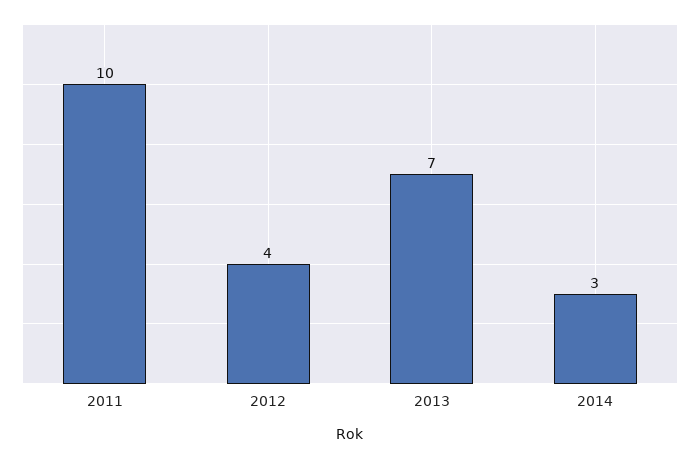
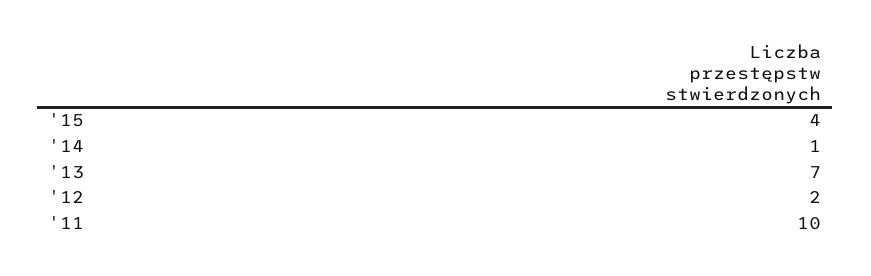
2012: 4 -> 2
2014: 3 -> 1
'15: none -> 4

